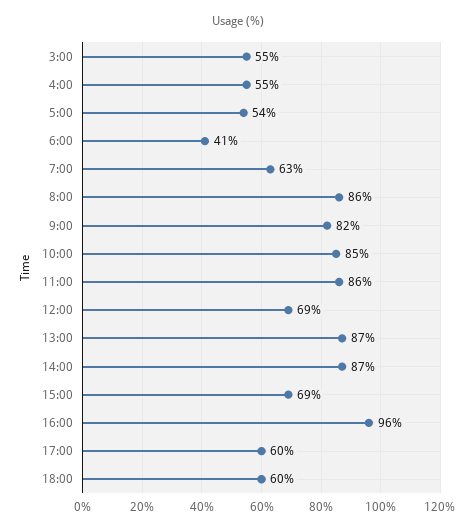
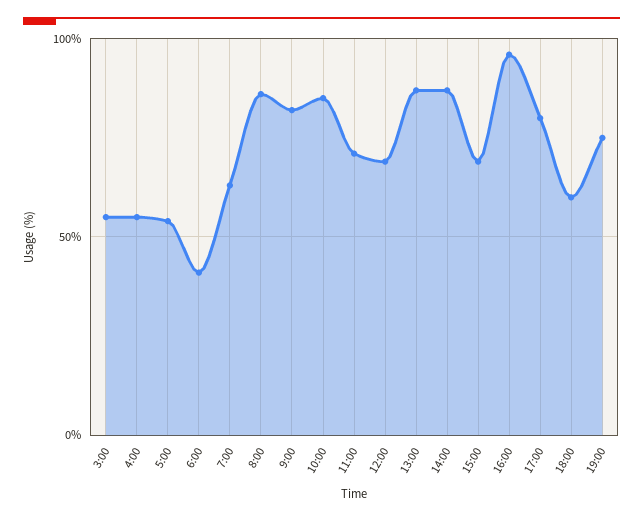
11:00: 86 -> 70
17:00: 60 -> 80
19:00: none -> 75

